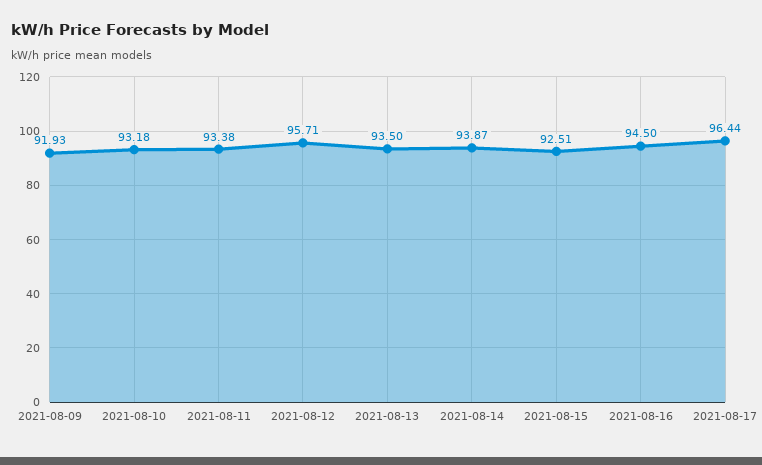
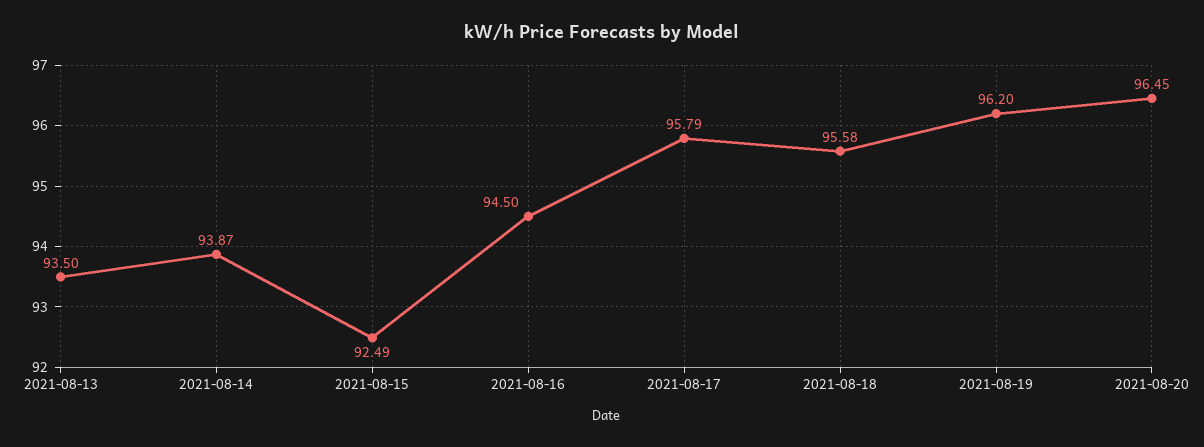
2021-08-09: 91.93 -> none
2021-08-10: 93.18 -> none
2021-08-11: 93.38 -> none
2021-08-12: 95.71 -> none
2021-08-15: 92.51 -> 92.49
2021-08-17: 96.44 -> 95.79
2021-08-18: none -> 95.58
2021-08-19: none -> 96.2
2021-08-20: none -> 96.45

